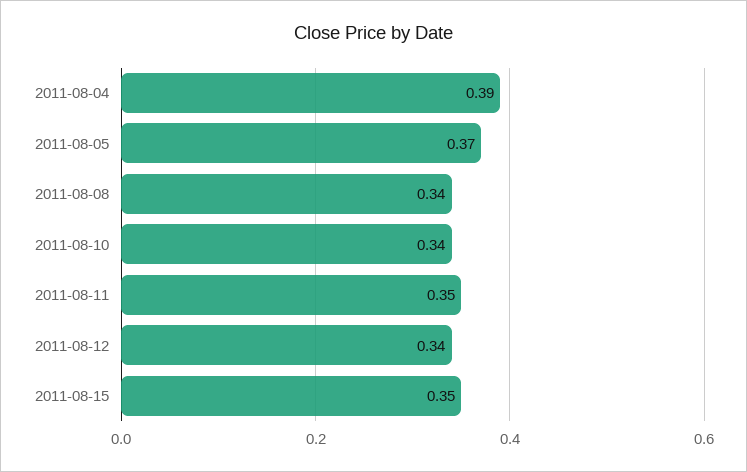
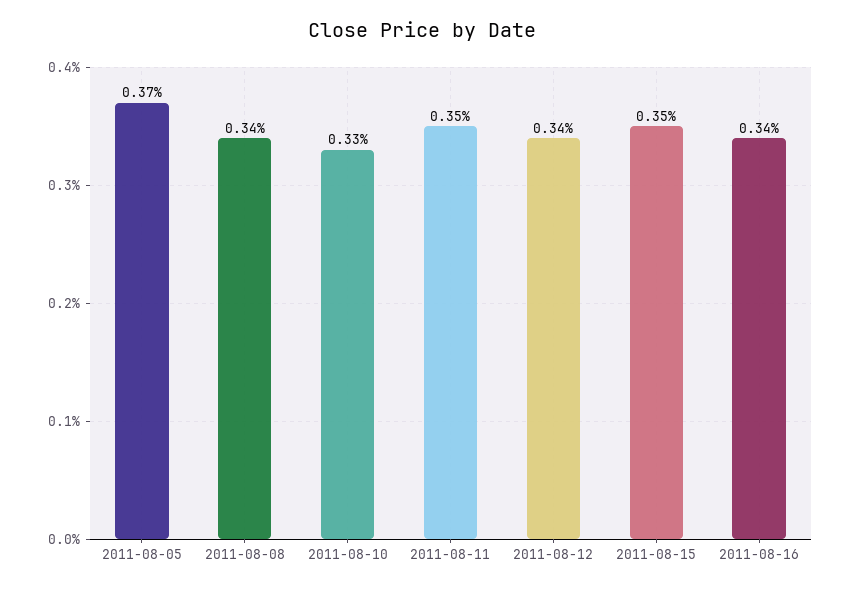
2011-08-04: 0.39 -> none
2011-08-10: 0.34 -> 0.33
2011-08-16: none -> 0.34

